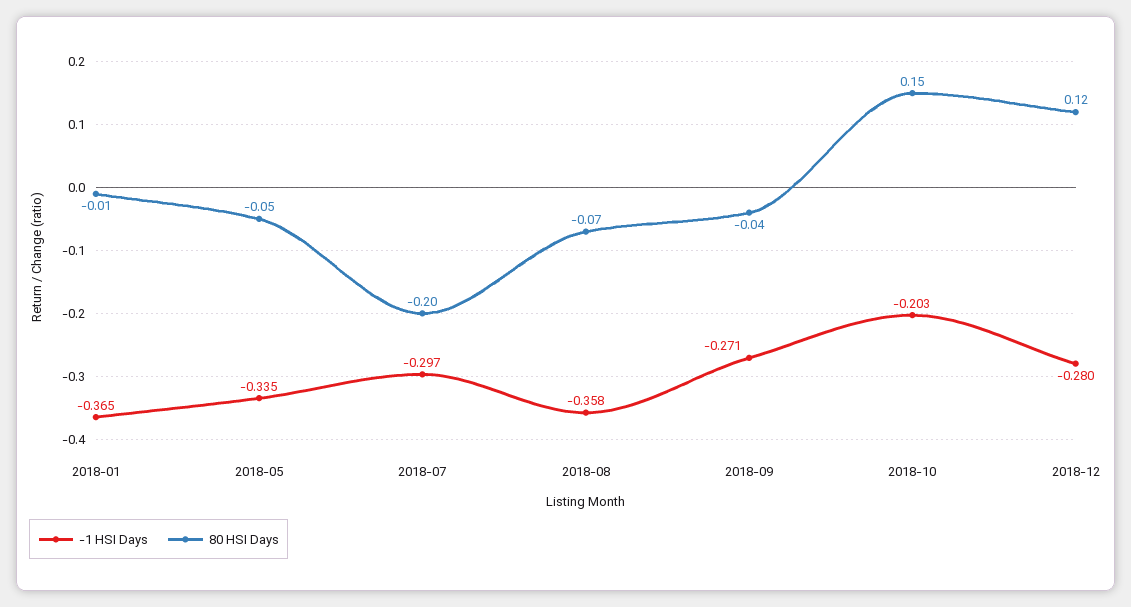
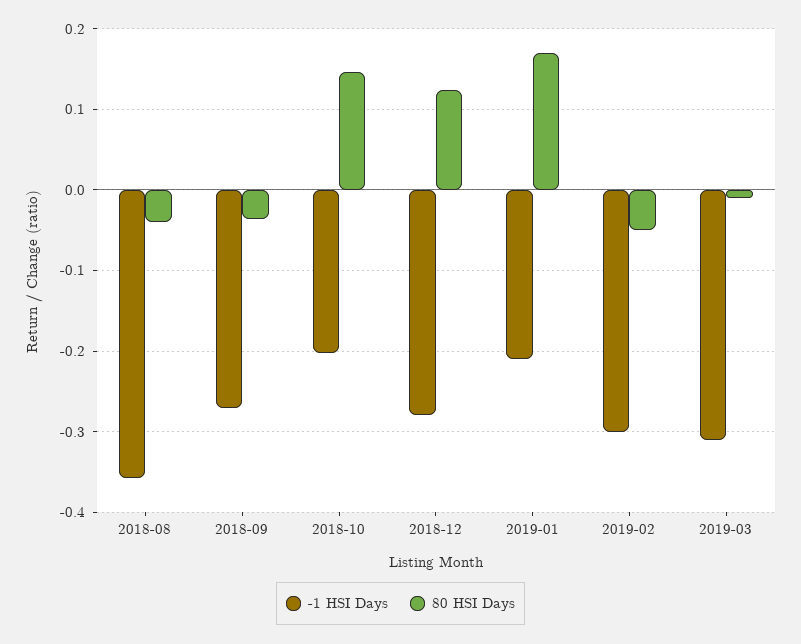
-1 HSI Days, 2018-01: -0.365 -> none
80 HSI Days, 2018-01: -0.01 -> none
-1 HSI Days, 2018-05: -0.335 -> none
80 HSI Days, 2018-05: -0.05 -> none
-1 HSI Days, 2018-07: -0.297 -> none
80 HSI Days, 2018-07: -0.2 -> none
80 HSI Days, 2018-08: -0.07 -> -0.04
-1 HSI Days, 2019-01: none -> -0.21
80 HSI Days, 2019-01: none -> 0.17
-1 HSI Days, 2019-02: none -> -0.3
80 HSI Days, 2019-02: none -> -0.05
-1 HSI Days, 2019-03: none -> -0.31
80 HSI Days, 2019-03: none -> -0.01

